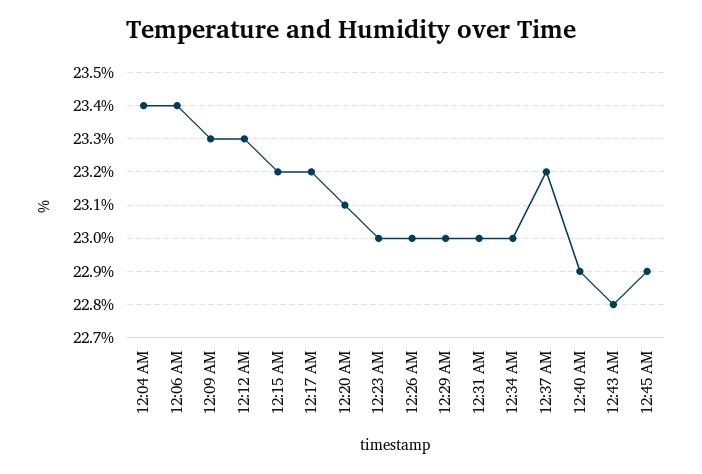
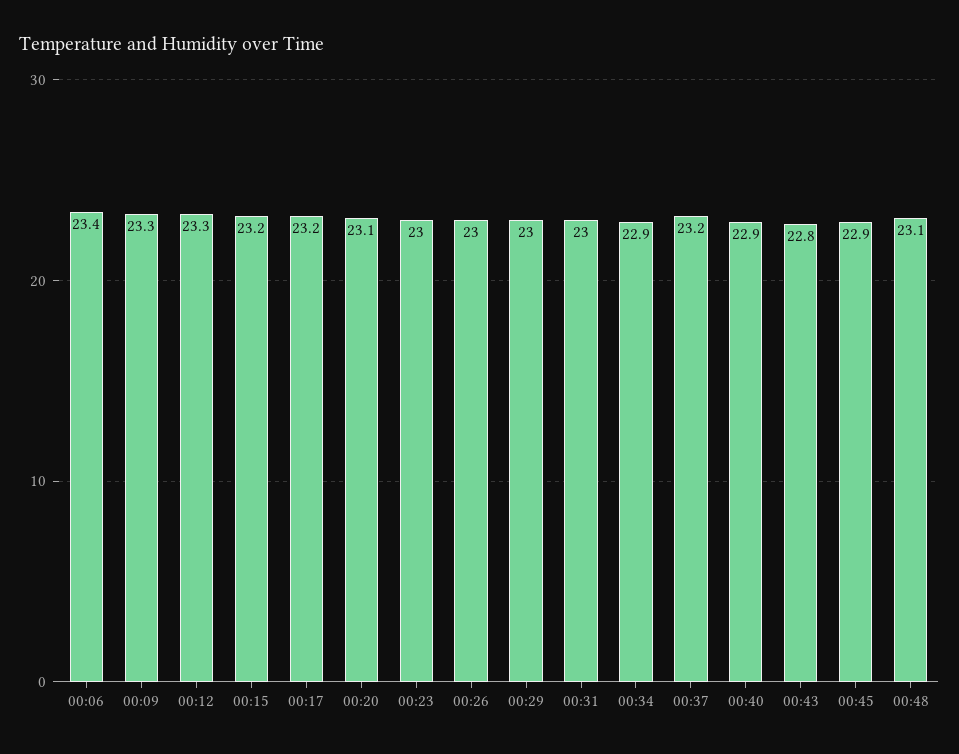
12:04 AM: 23.4 -> none
12:34 AM: 23 -> 22.9
00:48: none -> 23.1

